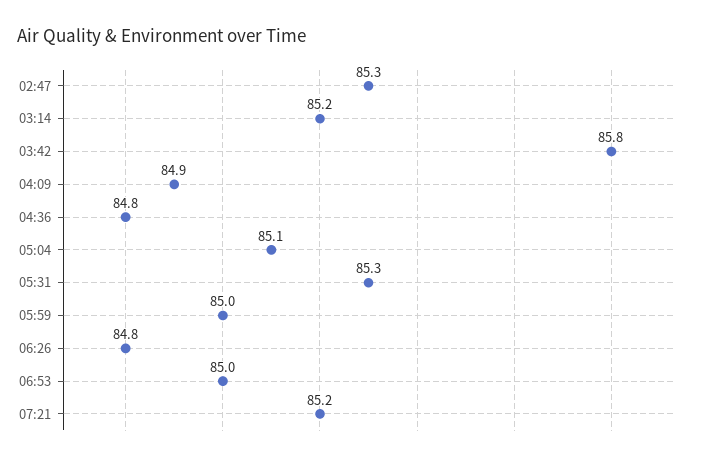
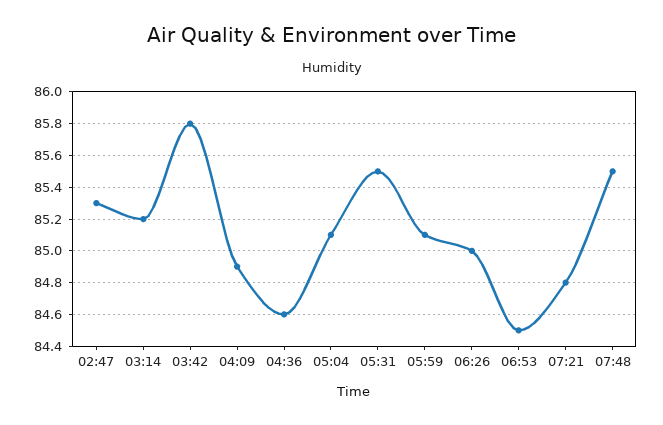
04:36: 84.8 -> 84.6
05:31: 85.3 -> 85.5
05:59: 85 -> 85.1
06:26: 84.8 -> 85
06:53: 85 -> 84.5
07:21: 85.2 -> 84.8
07:48: none -> 85.5

